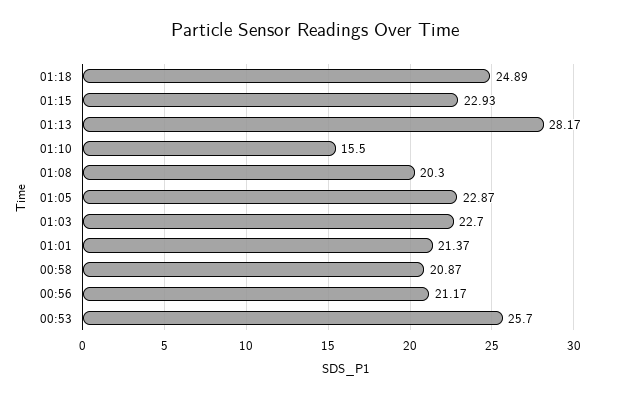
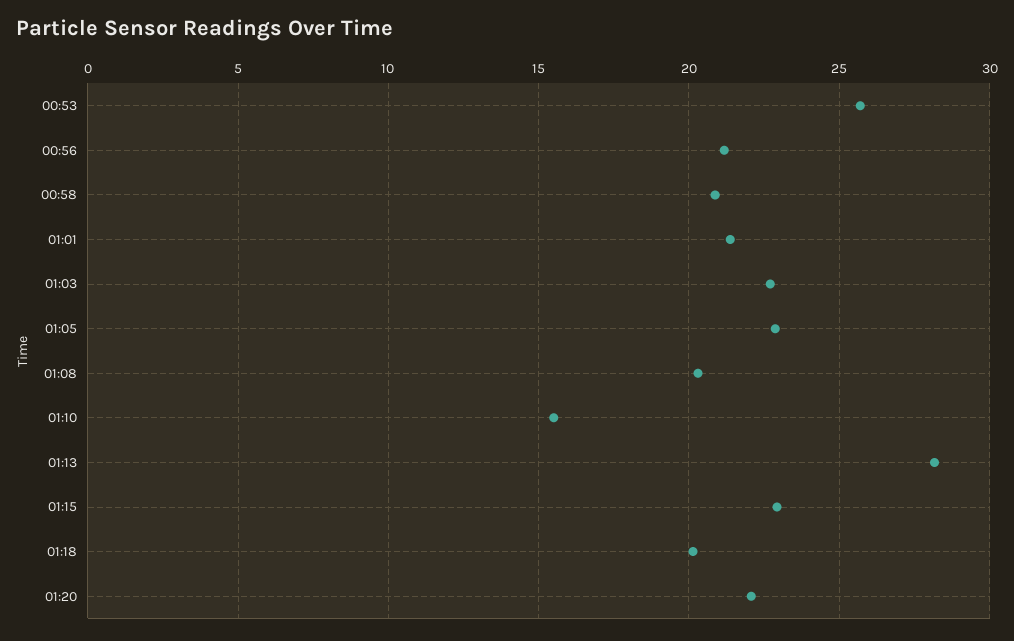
01:18: 24.89 -> 20
01:20: none -> 22

